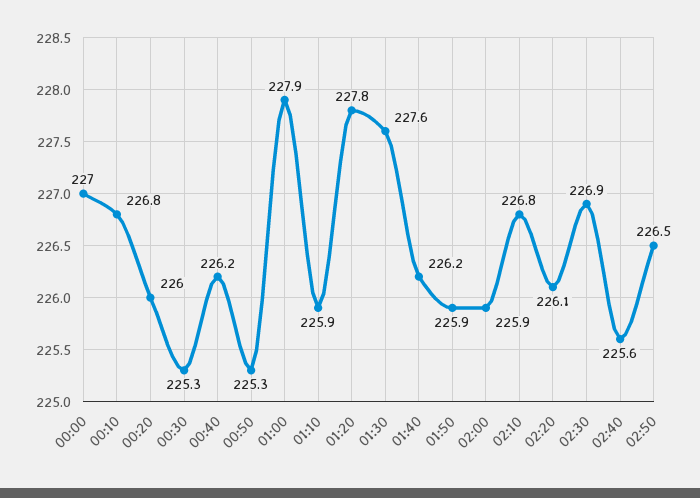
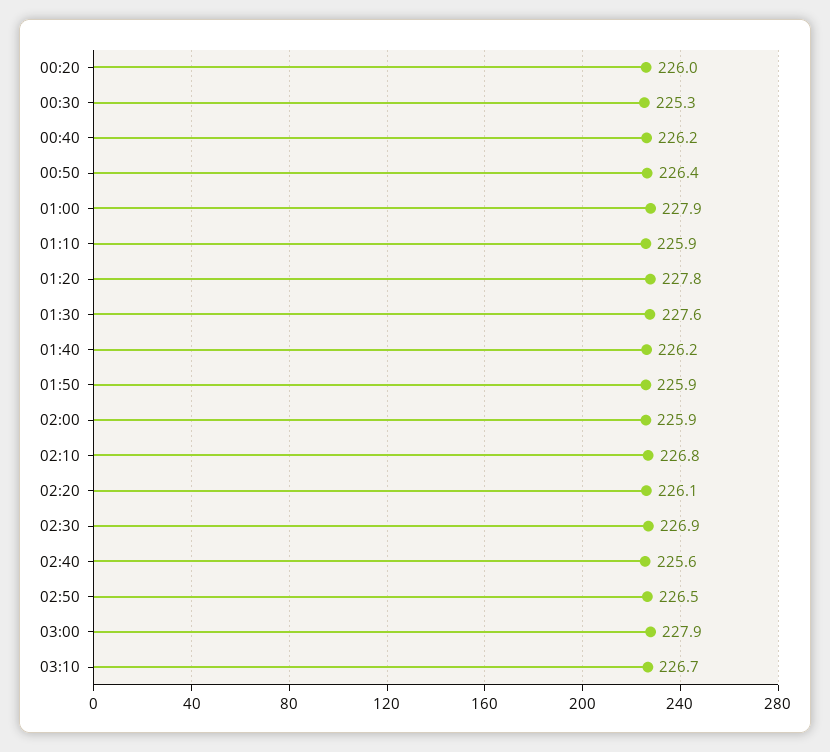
00:00: 227 -> none
00:10: 226.8 -> none
00:50: 225.3 -> 226.4
03:00: none -> 227.9
03:10: none -> 226.7

